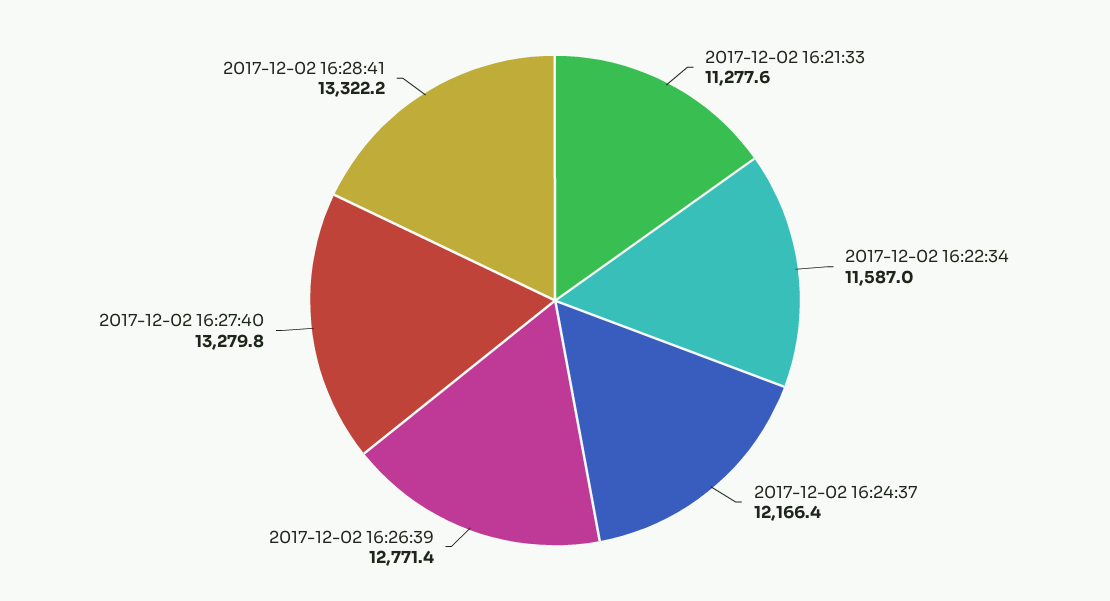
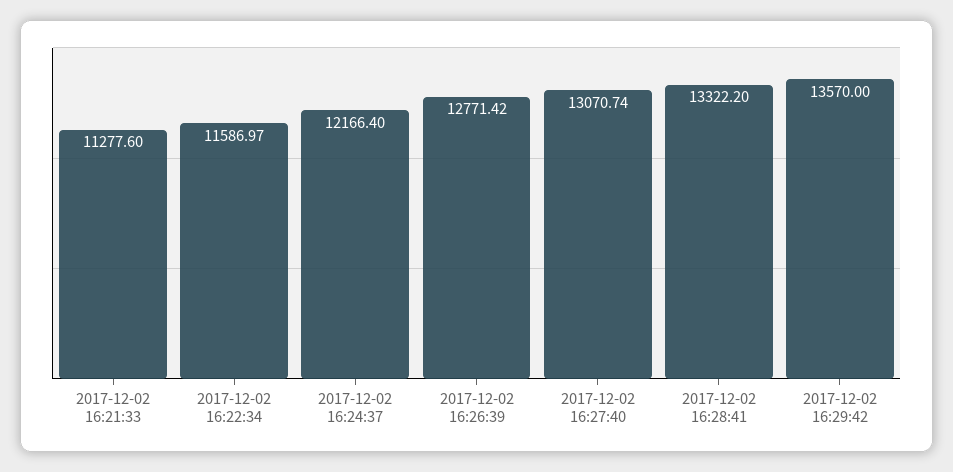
2017-12-02 16:27:40: 13279.8 -> 13070.74
2017-12-02 16:29:42: none -> 13570

